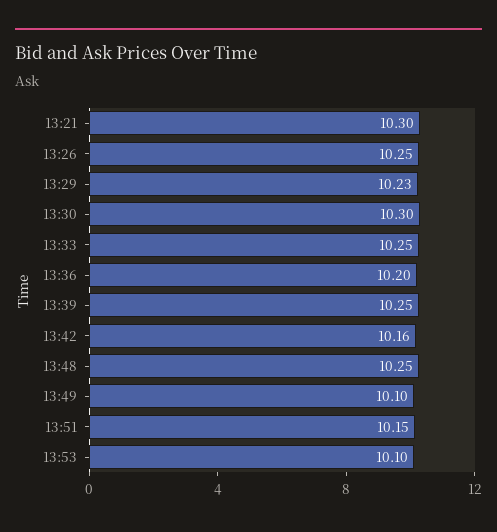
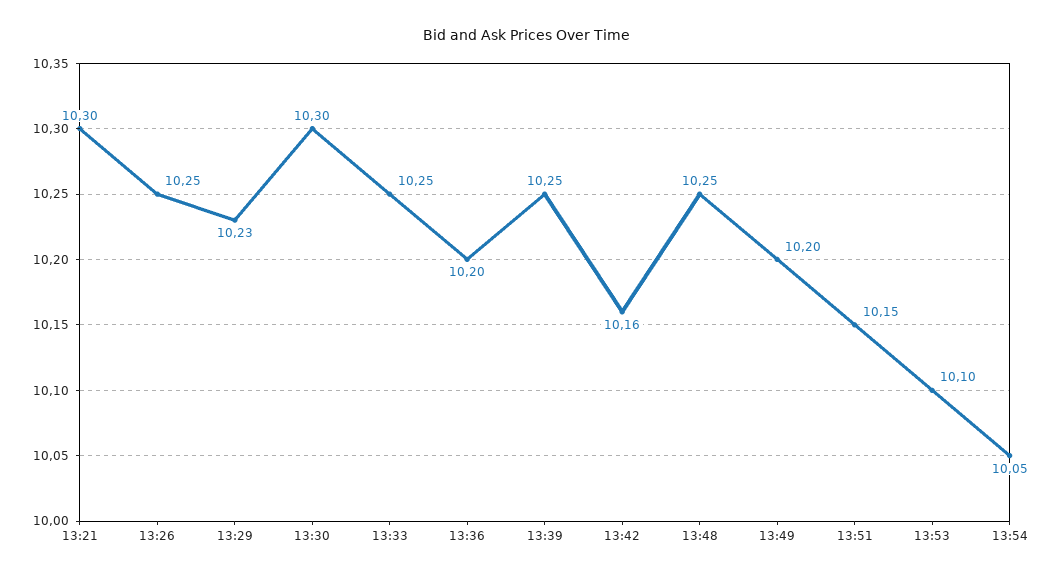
13:49: 10.1 -> 10.2
13:54: none -> 10.05

